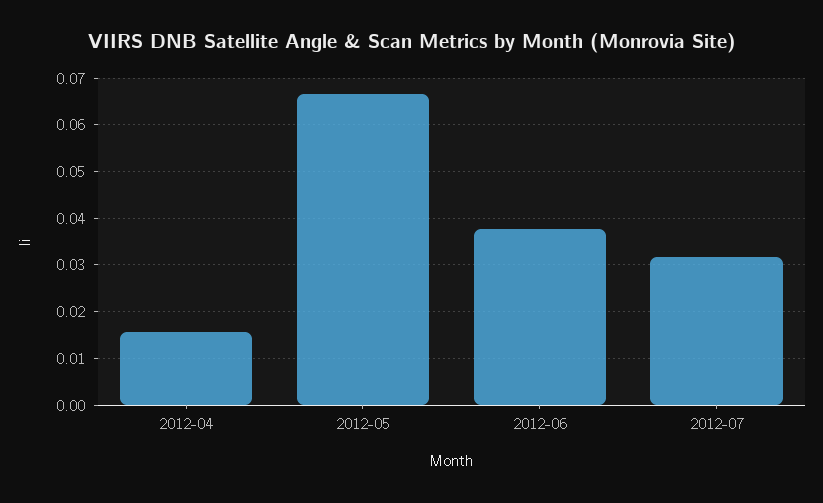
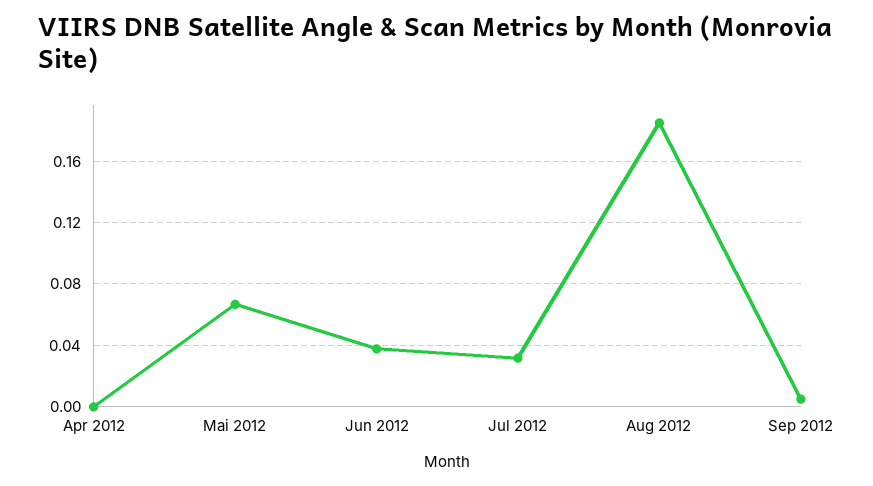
2012-04: 0.016 -> 0
Aug 2012: none -> 0.185
Sep 2012: none -> 0.005

